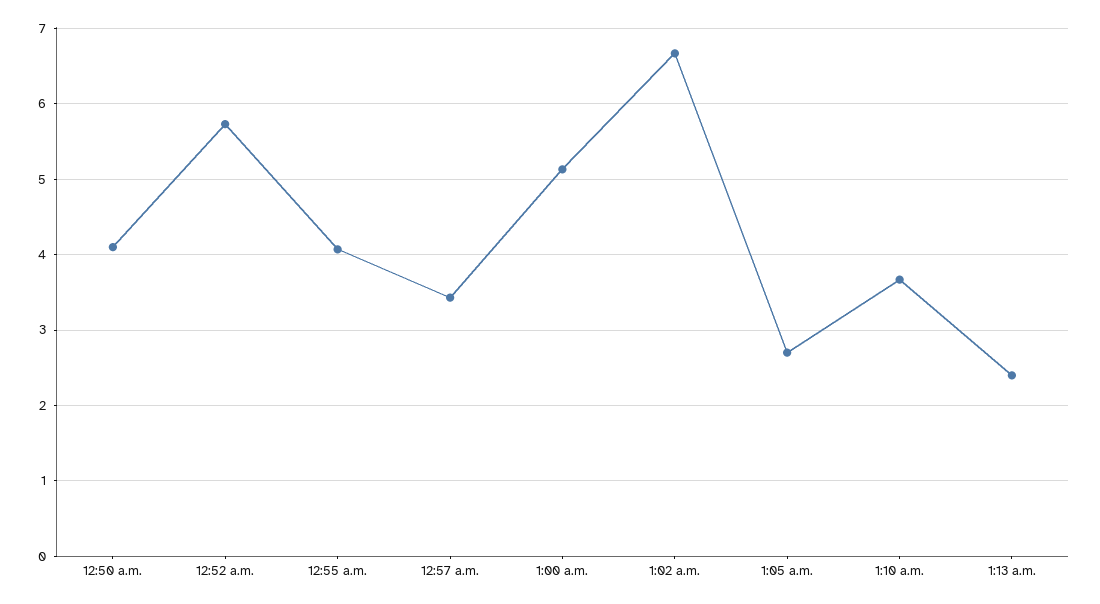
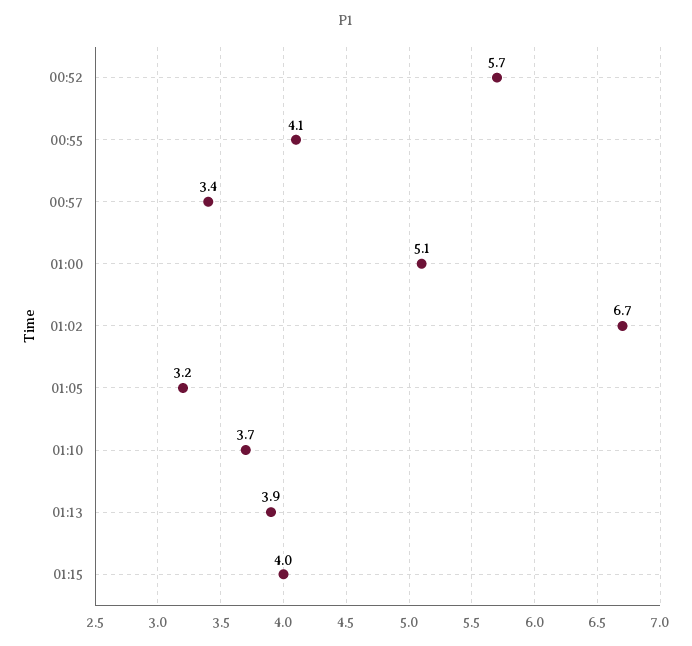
12:50 a.m.: 4.1 -> none
1:05 a.m.: 2.7 -> 3.2
1:13 a.m.: 2.4 -> 3.9
01:15: none -> 4

